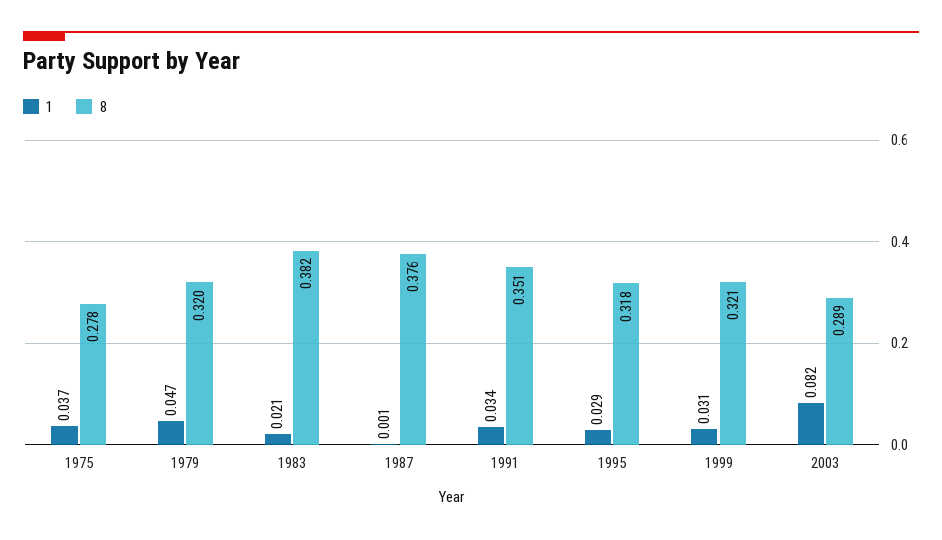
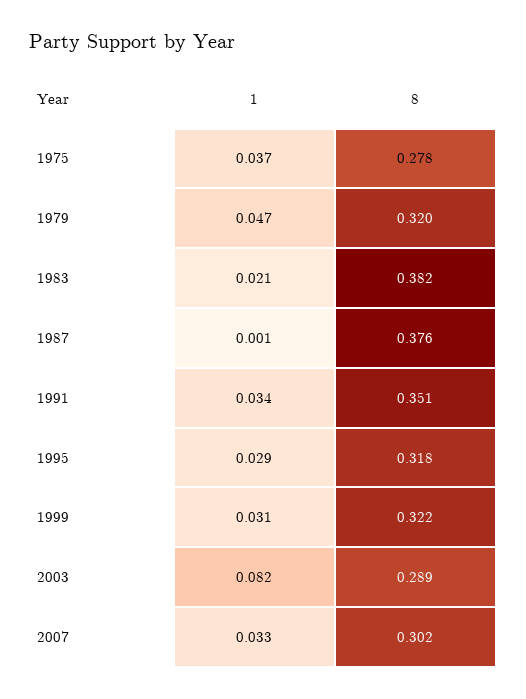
8, 1999: 0.321 -> 0.322
1, 2007: none -> 0.033
8, 2007: none -> 0.302

